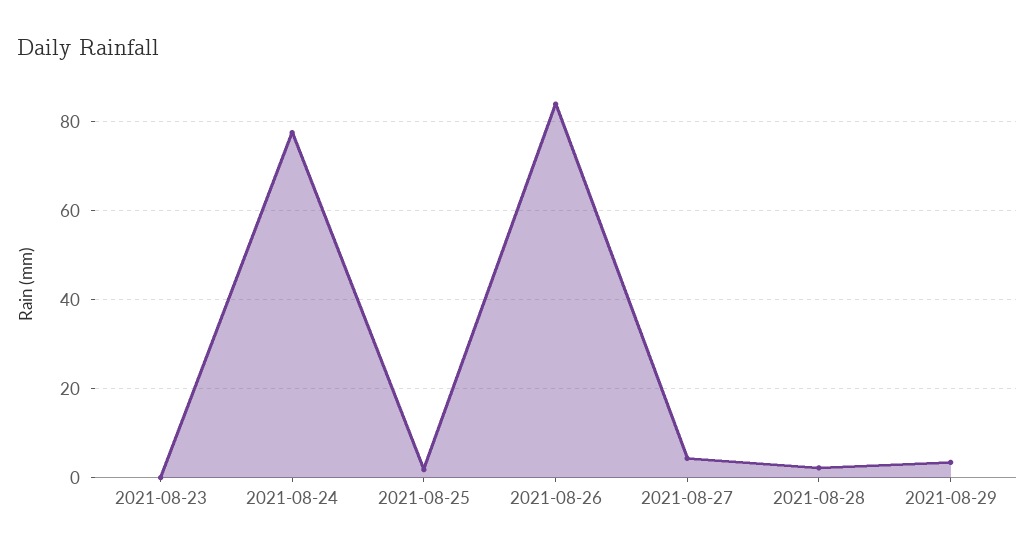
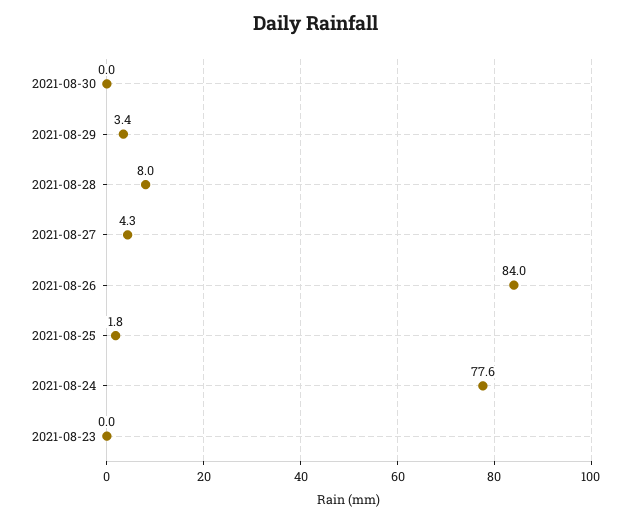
2021-08-28: 2 -> 8
2021-08-30: none -> 0

